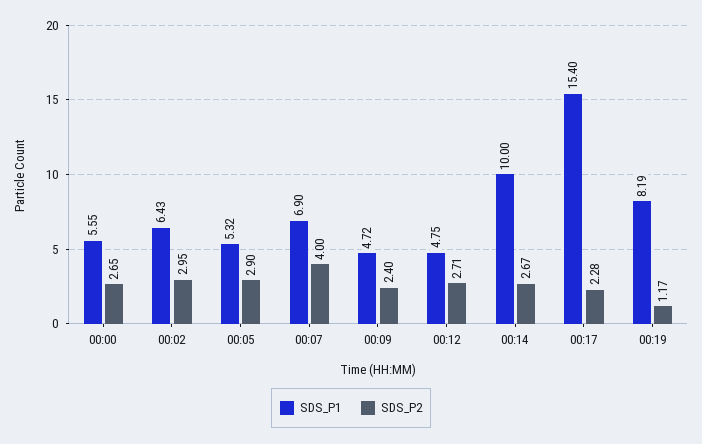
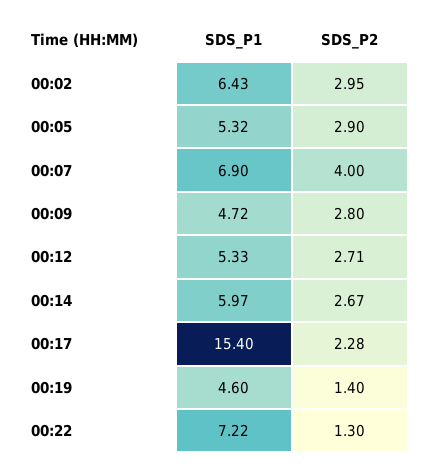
SDS_P1, 00:00: 5.55 -> none
SDS_P2, 00:00: 2.65 -> none
SDS_P2, 00:09: 2.4 -> 2.8
SDS_P1, 00:12: 4.75 -> 5.33
SDS_P1, 00:14: 10 -> 5.97
SDS_P1, 00:19: 8.19 -> 4.6
SDS_P2, 00:19: 1.17 -> 1.4
SDS_P1, 00:22: none -> 7.22
SDS_P2, 00:22: none -> 1.3

